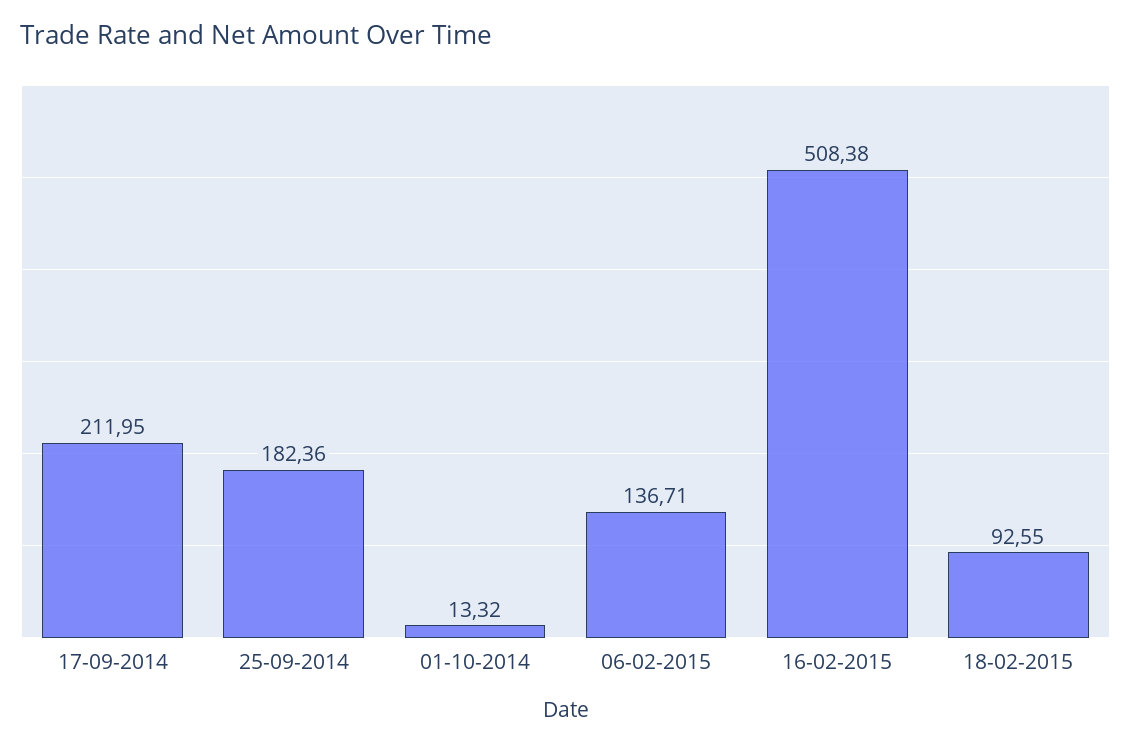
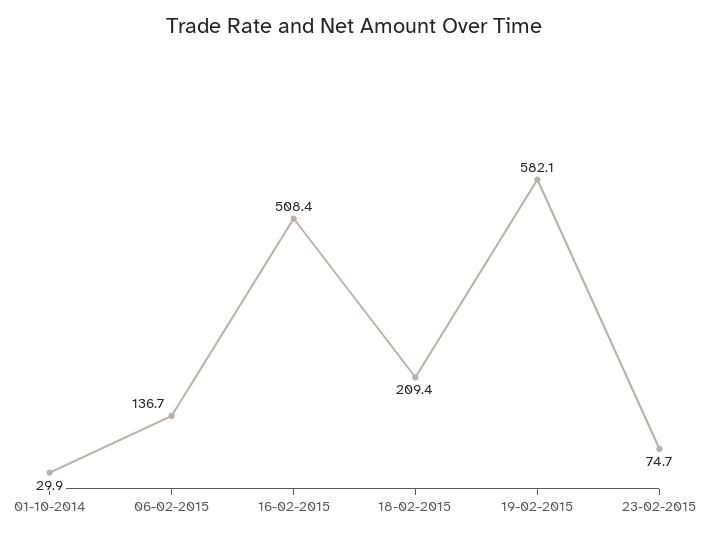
17-09-2014: 211.95 -> none
25-09-2014: 182.36 -> none
01-10-2014: 13.32 -> 29.9
18-02-2015: 92.55 -> 209.4
19-02-2015: none -> 582.1
23-02-2015: none -> 74.7

